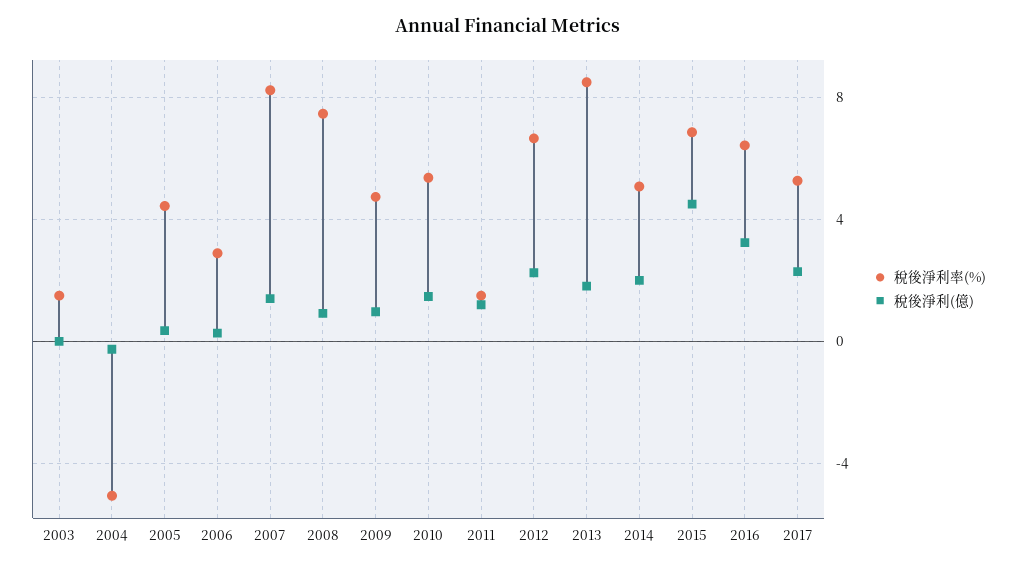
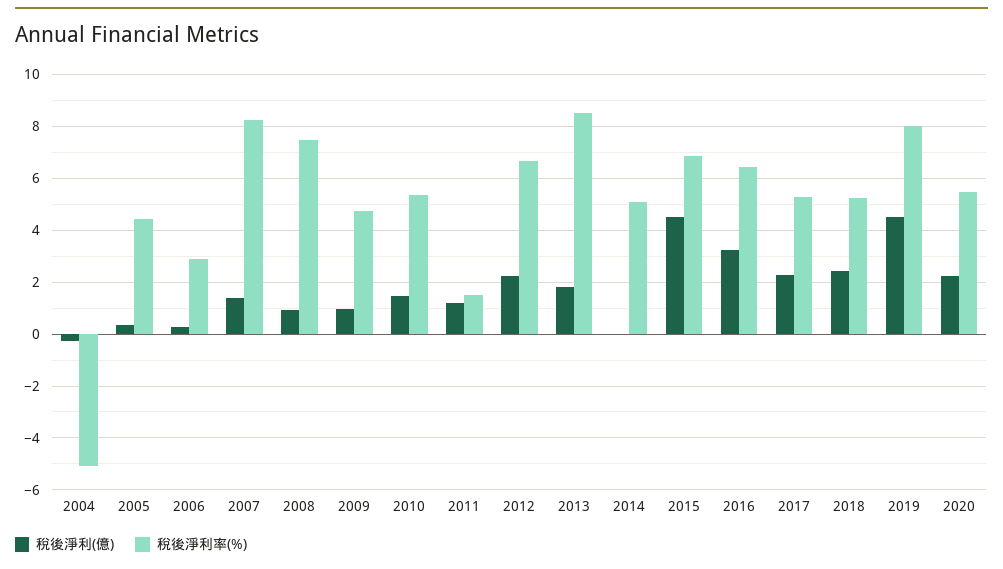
稅後淨利率(%), 2003: 1.5 -> none
稅後淨利(億), 2003: 0 -> none
稅後淨利(億), 2014: 2 -> 0
稅後淨利(億), 2018: none -> 2.5
稅後淨利率(%), 2018: none -> 5.25
稅後淨利(億), 2019: none -> 4.5
稅後淨利率(%), 2019: none -> 8
稅後淨利(億), 2020: none -> 2.25
稅後淨利率(%), 2020: none -> 5.5

